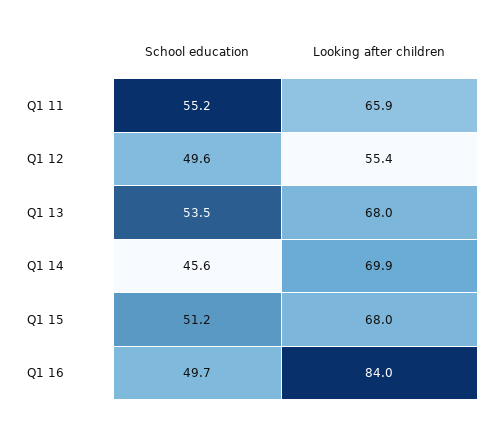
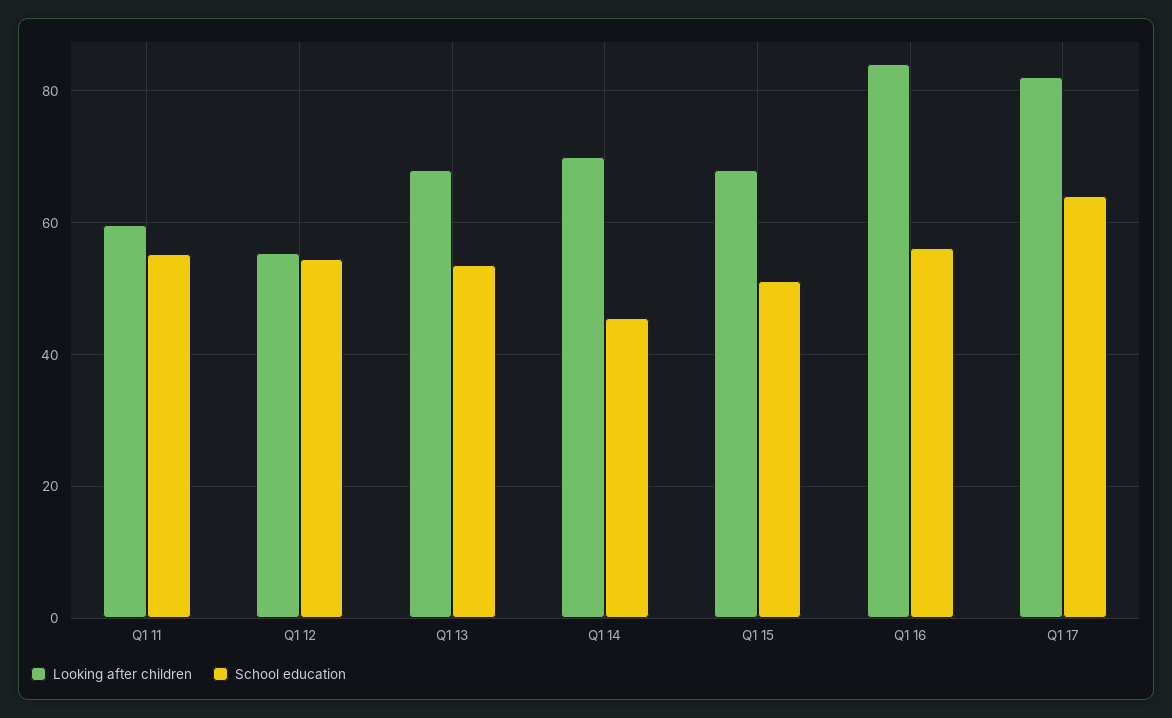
Looking after children, Q1 11: 65.9 -> 60
School education, Q1 12: 49.6 -> 54
School education, Q1 16: 49.7 -> 56
Looking after children, Q1 17: none -> 82
School education, Q1 17: none -> 64

